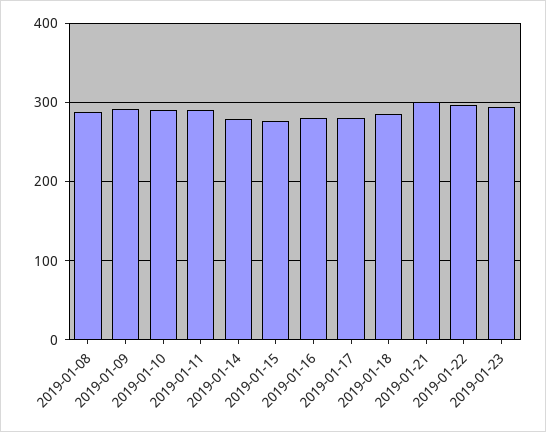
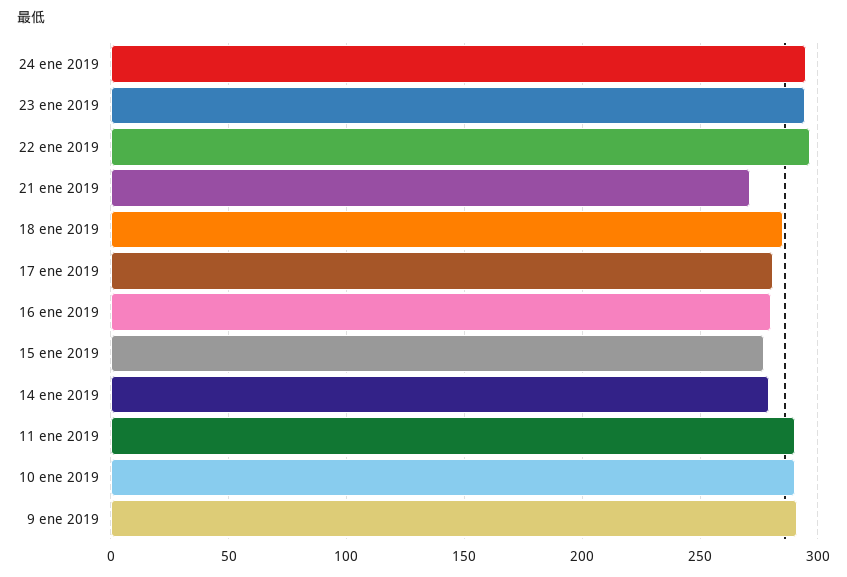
2019-01-08: 290 -> none
2019-01-21: 300 -> 270
24 ene 2019: none -> 295

